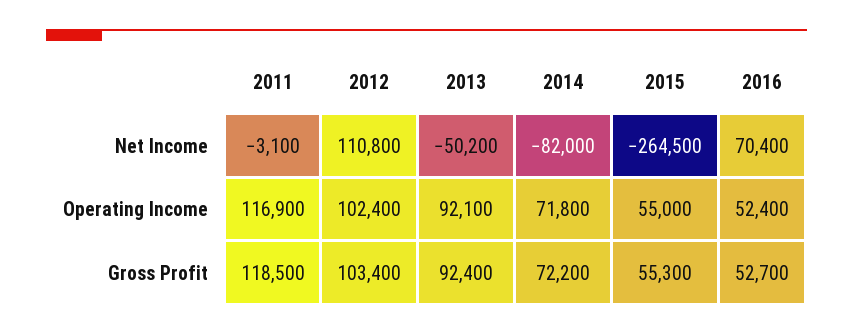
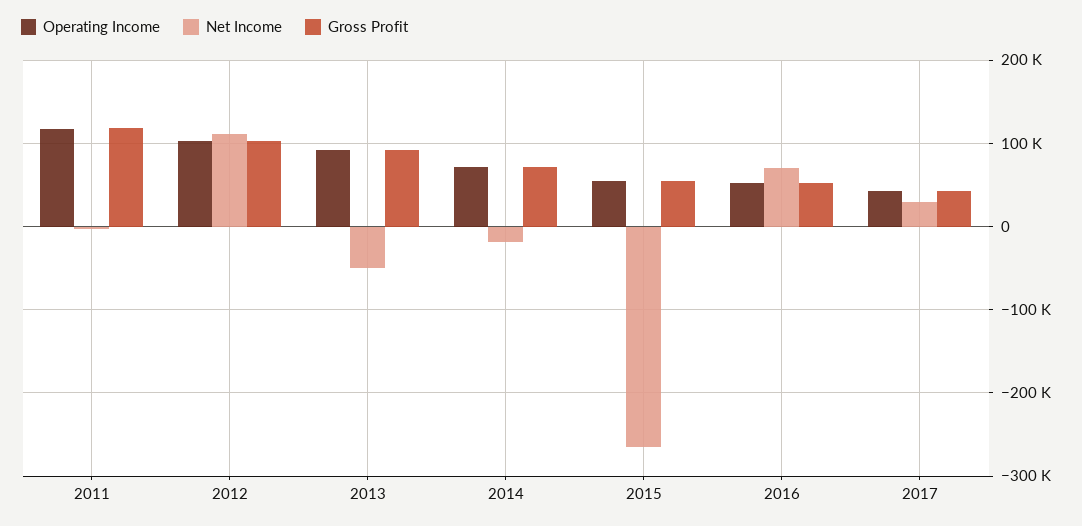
Net Income, 2014: -82000 -> -20000
Operating Income, 2017: none -> 40000
Net Income, 2017: none -> 30000
Gross Profit, 2017: none -> 40000

